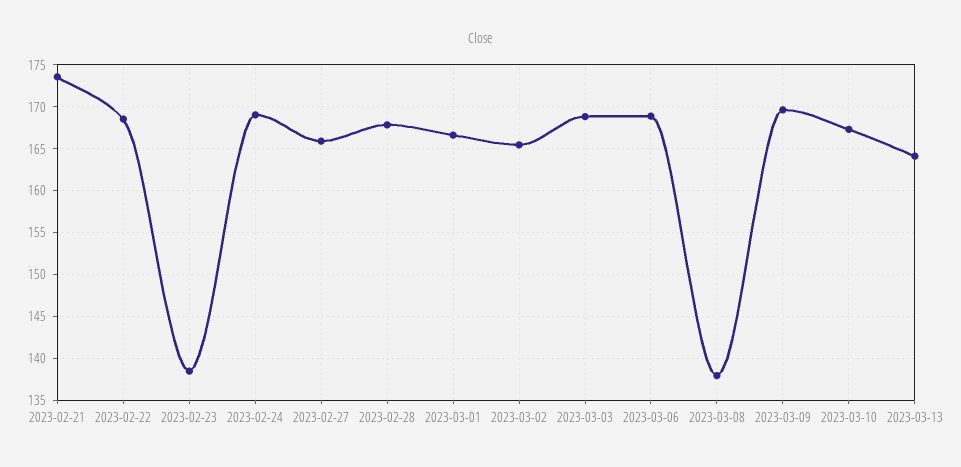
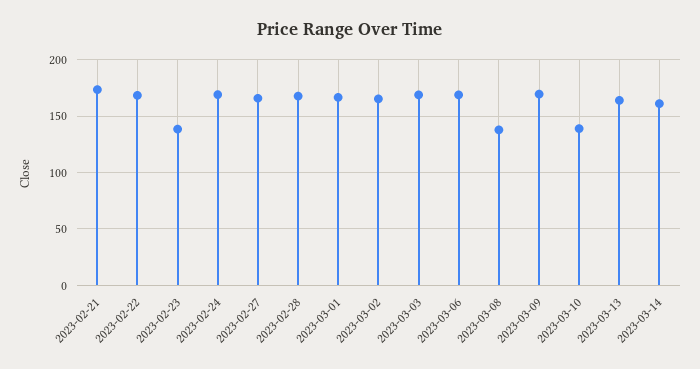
2023-03-10: 167 -> 140
2023-03-14: none -> 160

